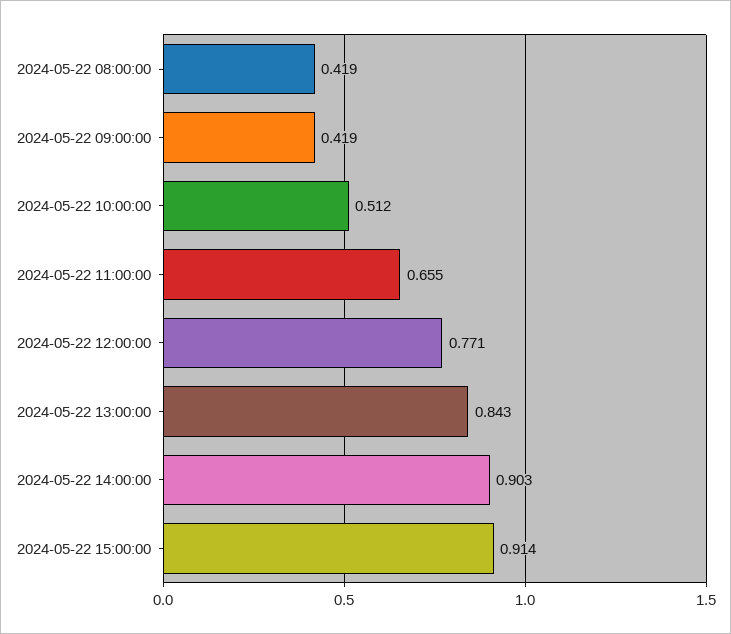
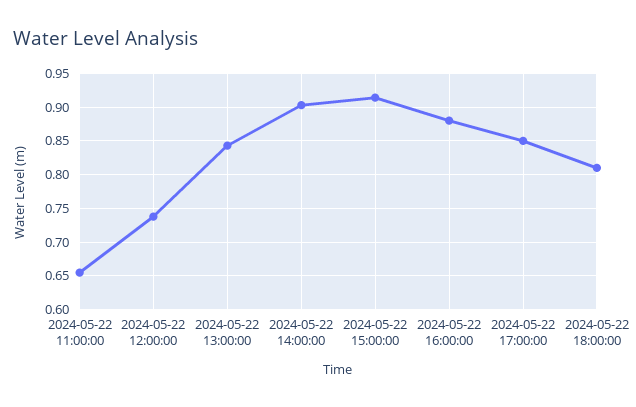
2024-05-22 08:00:00: 0.419 -> none
2024-05-22 09:00:00: 0.419 -> none
2024-05-22 10:00:00: 0.512 -> none
2024-05-22 12:00:00: 0.771 -> 0.74
2024-05-22 16:00:00: none -> 0.88
2024-05-22 17:00:00: none -> 0.85
2024-05-22 18:00:00: none -> 0.81

